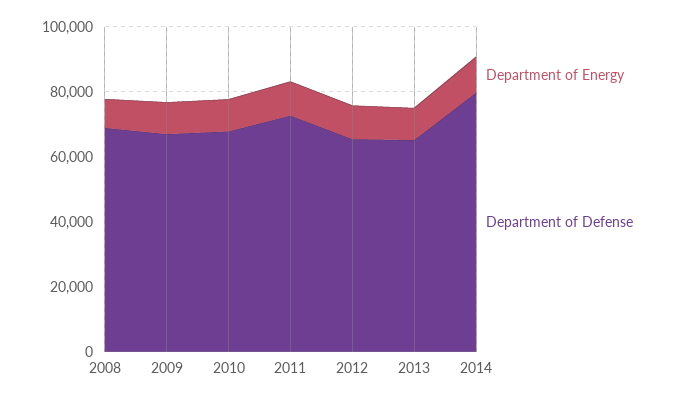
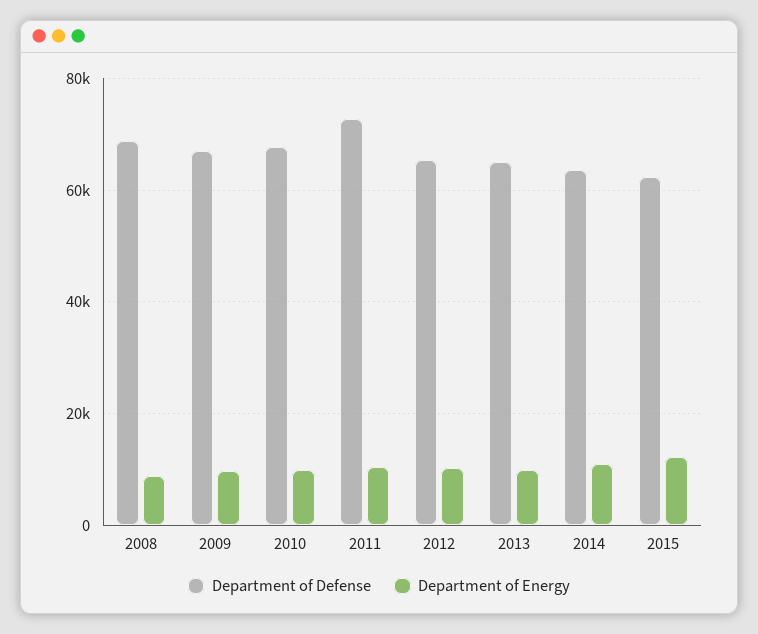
Department of Defense, 2014: 80000 -> 64000
Department of Defense, 2015: none -> 62000
Department of Energy, 2015: none -> 12000

